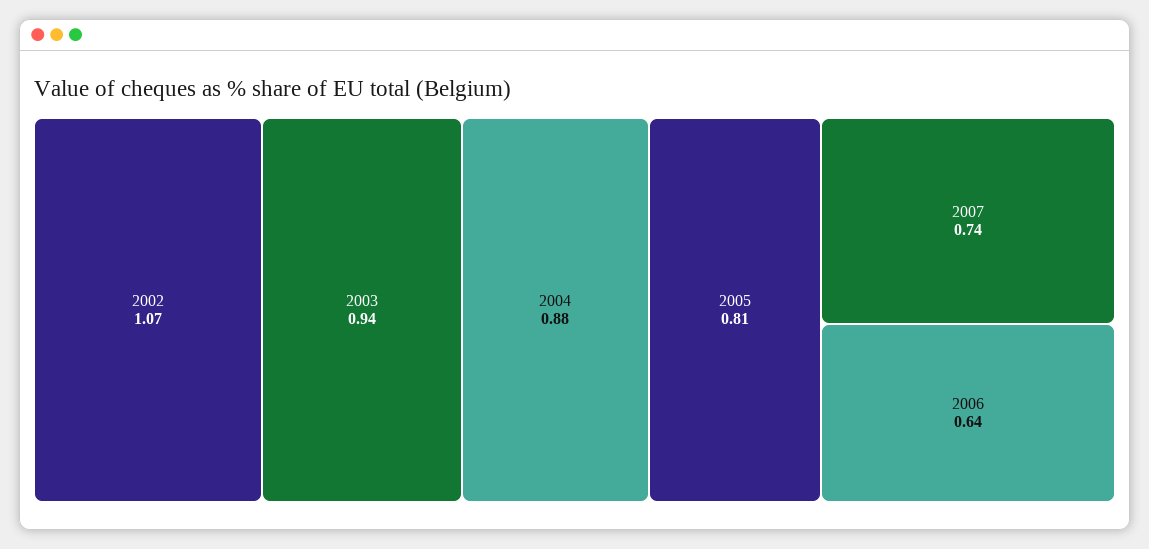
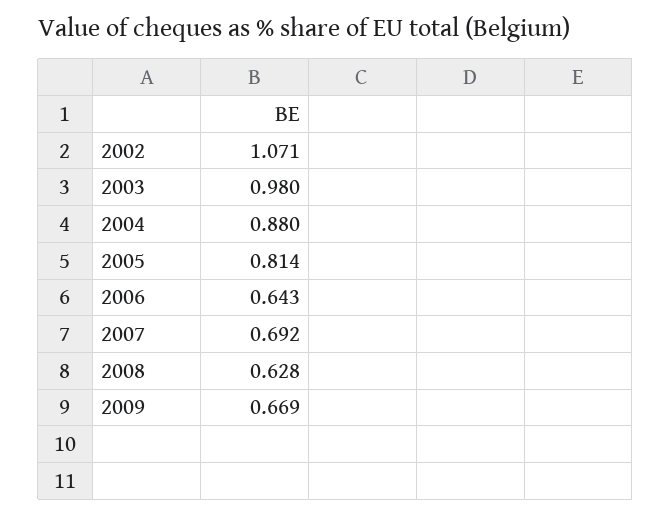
2003: 0.94 -> 0.98
2007: 0.74 -> 0.692
2008: none -> 0.628
2009: none -> 0.669

